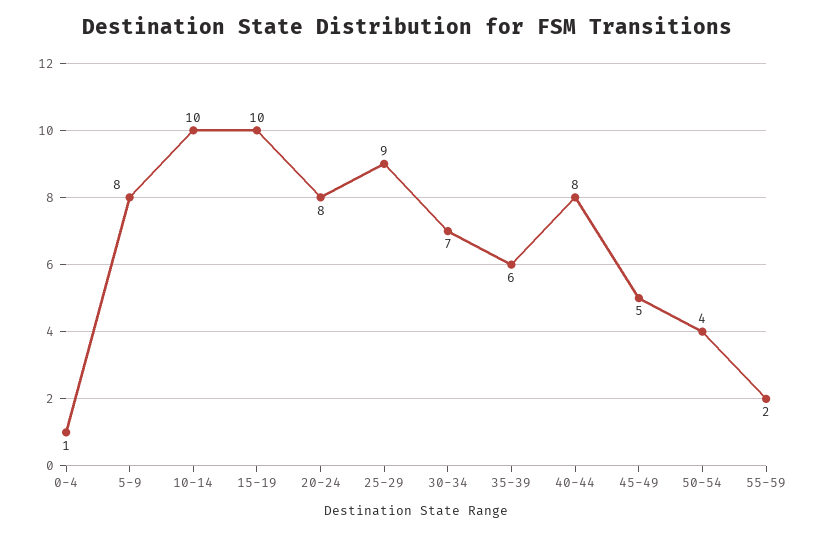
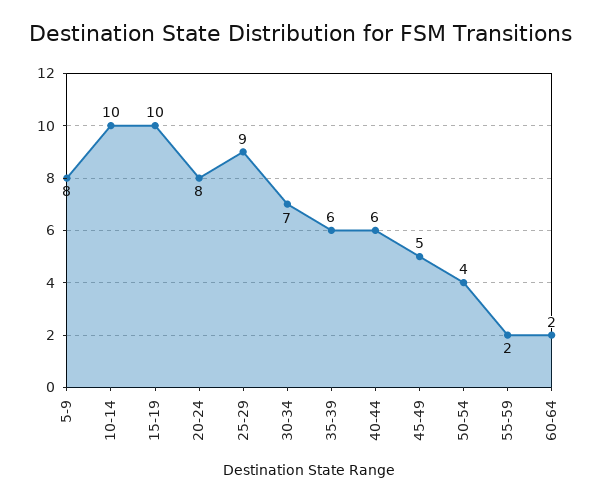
0-4: 1 -> none
40-44: 8 -> 6
60-64: none -> 2

